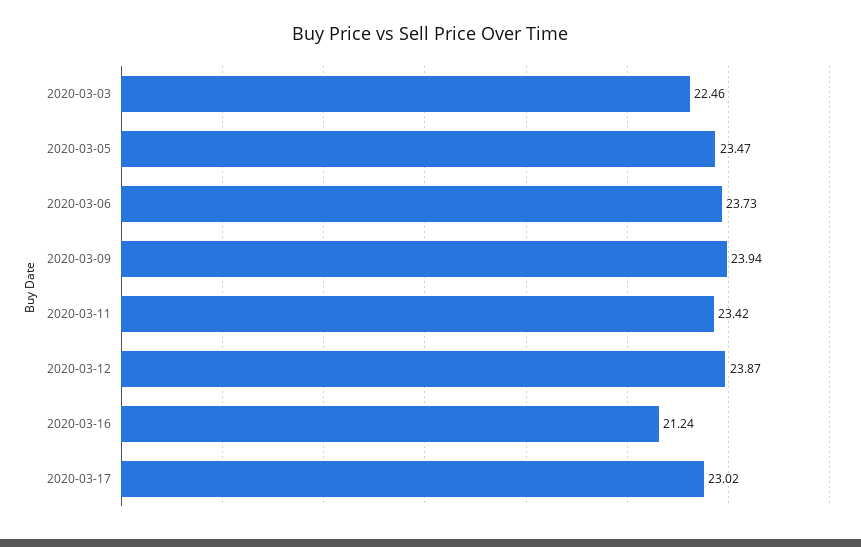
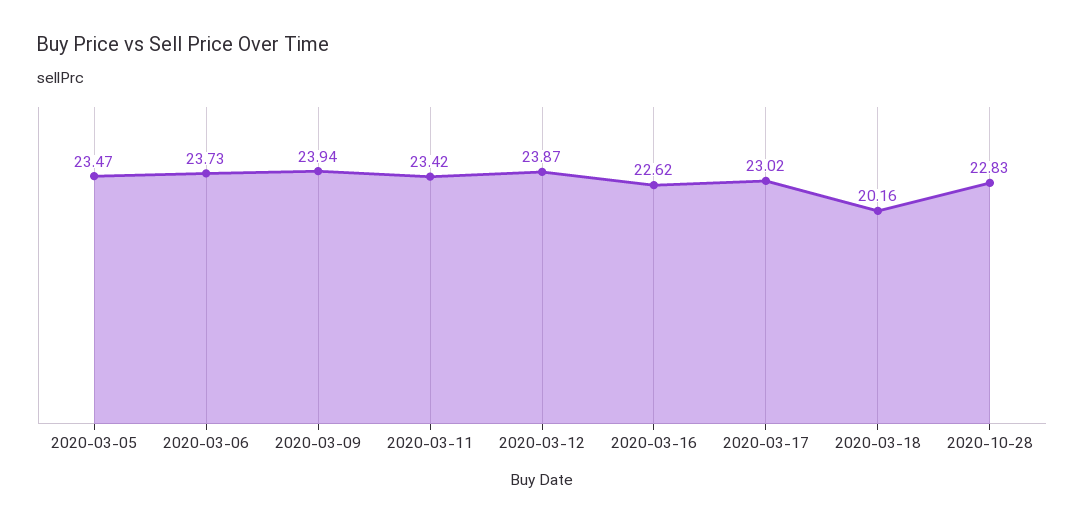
2020-03-03: 22.46 -> none
2020-03-16: 21.24 -> 22.62
2020-03-18: none -> 20.16
2020-10-28: none -> 22.83

